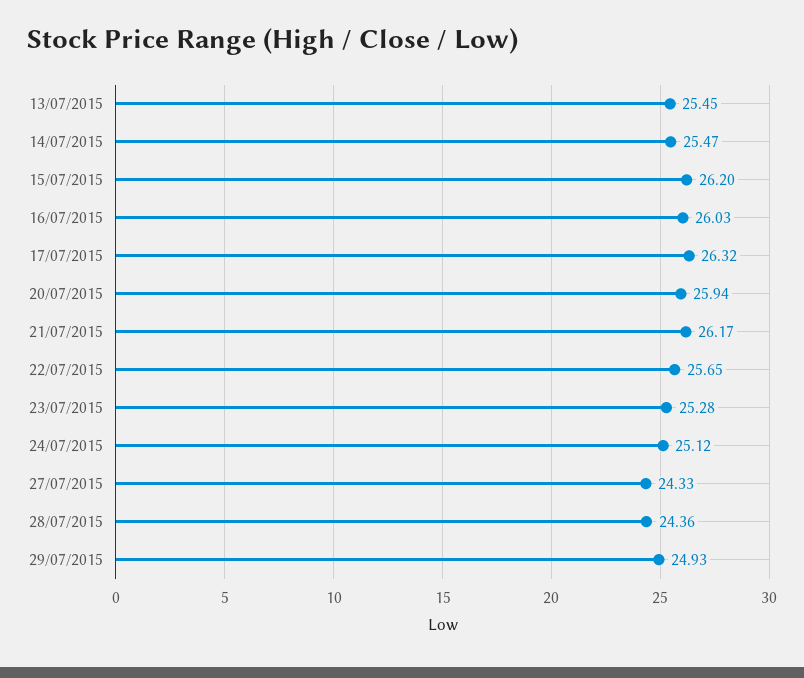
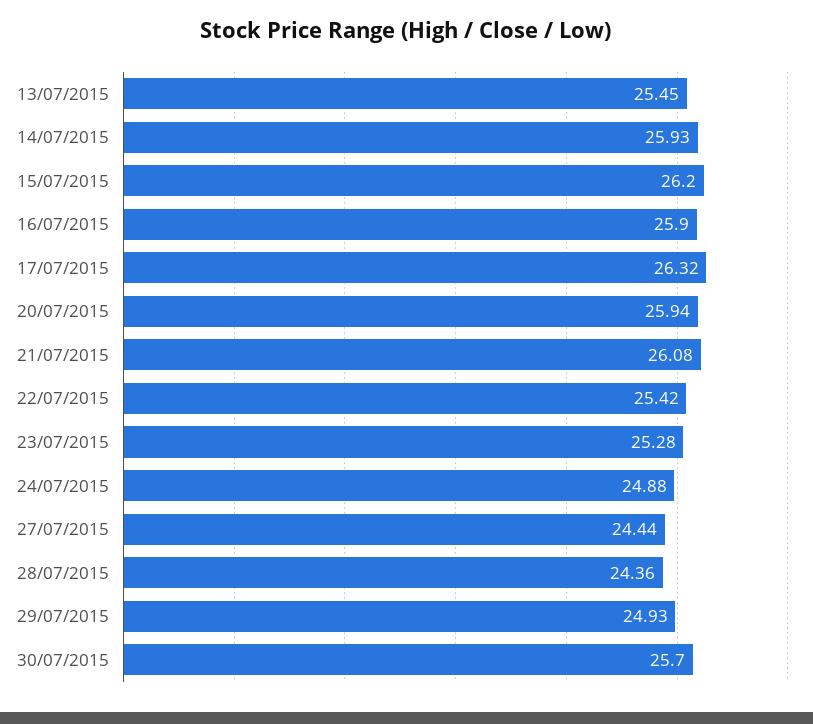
14/07/2015: 25.47 -> 25.93
16/07/2015: 26.03 -> 25.9
21/07/2015: 26.17 -> 26.08
22/07/2015: 25.65 -> 25.42
24/07/2015: 25.12 -> 24.88
27/07/2015: 24.33 -> 24.44
30/07/2015: none -> 25.7

